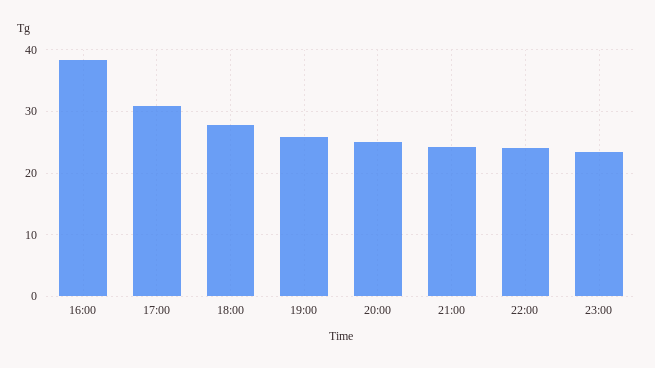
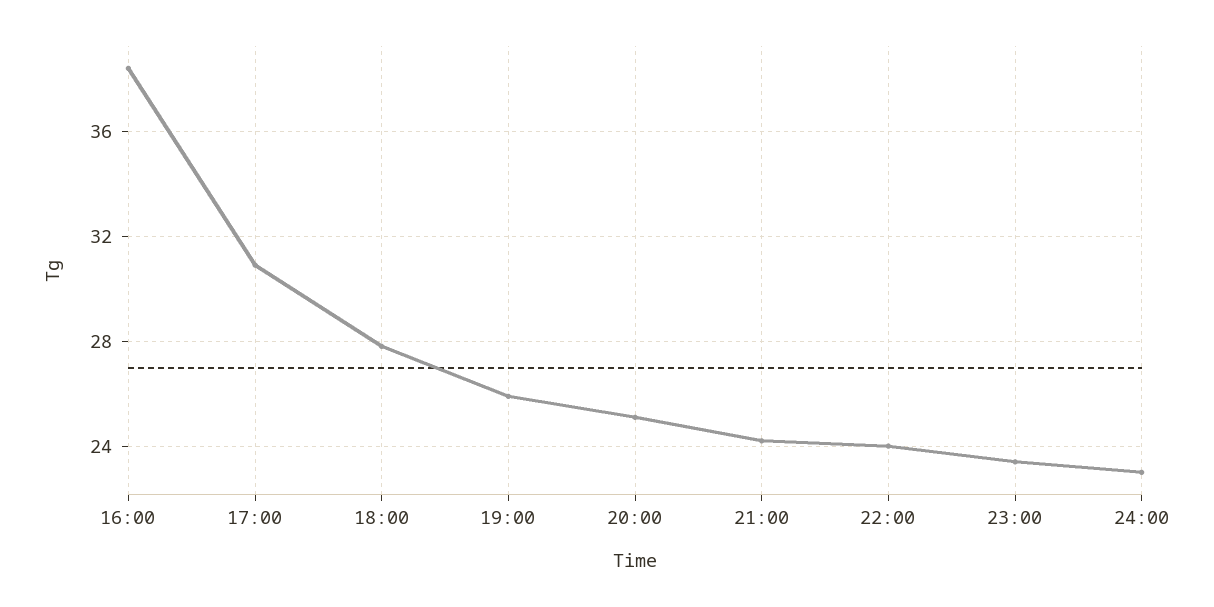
24:00: none -> 23

